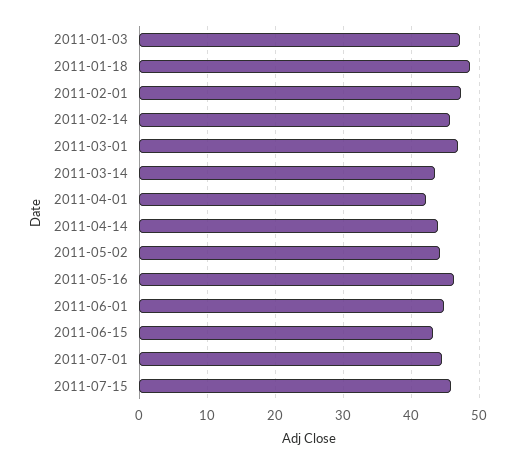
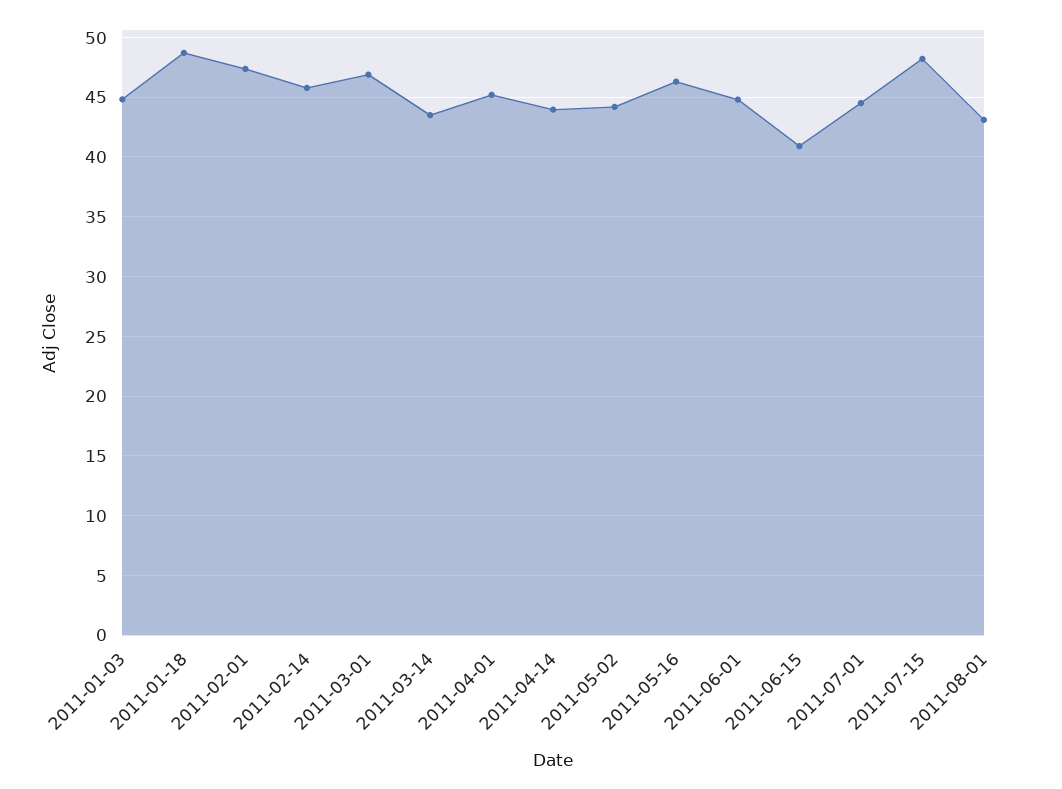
2011-01-03: 47 -> 45
2011-04-01: 42 -> 45
2011-06-15: 43 -> 41
2011-07-15: 46 -> 48
2011-08-01: none -> 43

